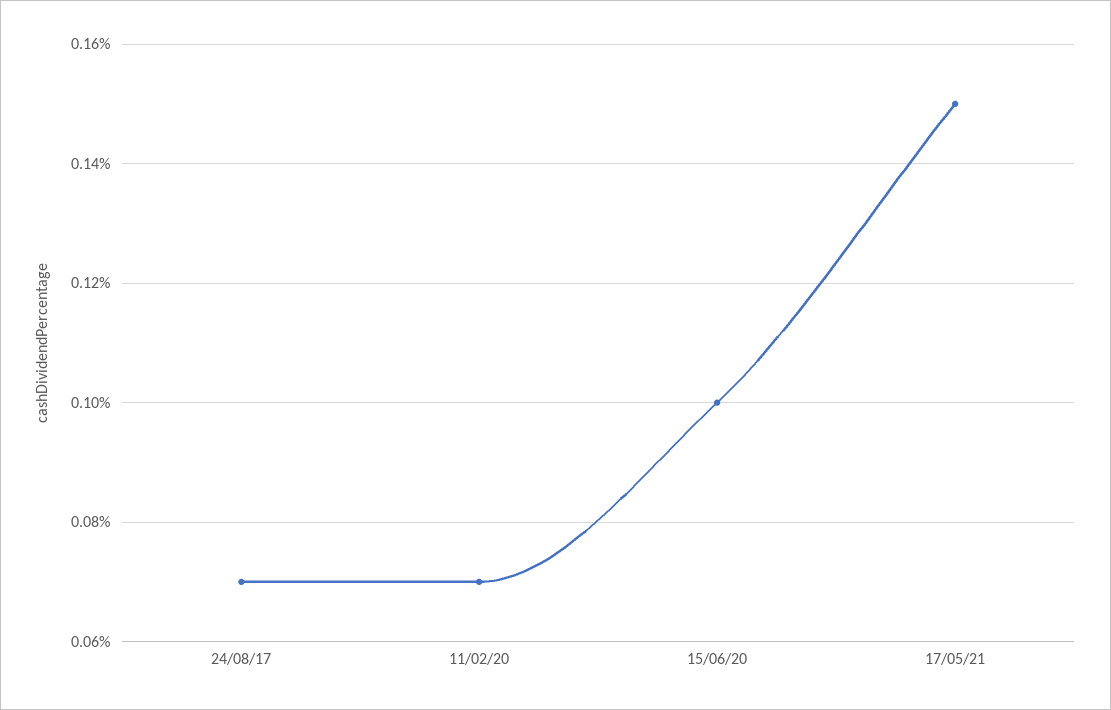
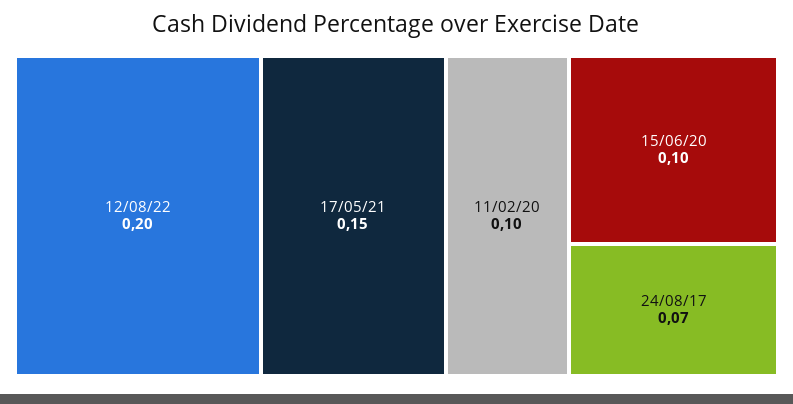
11/02/20: 0.07 -> 0.1
12/08/22: none -> 0.2

